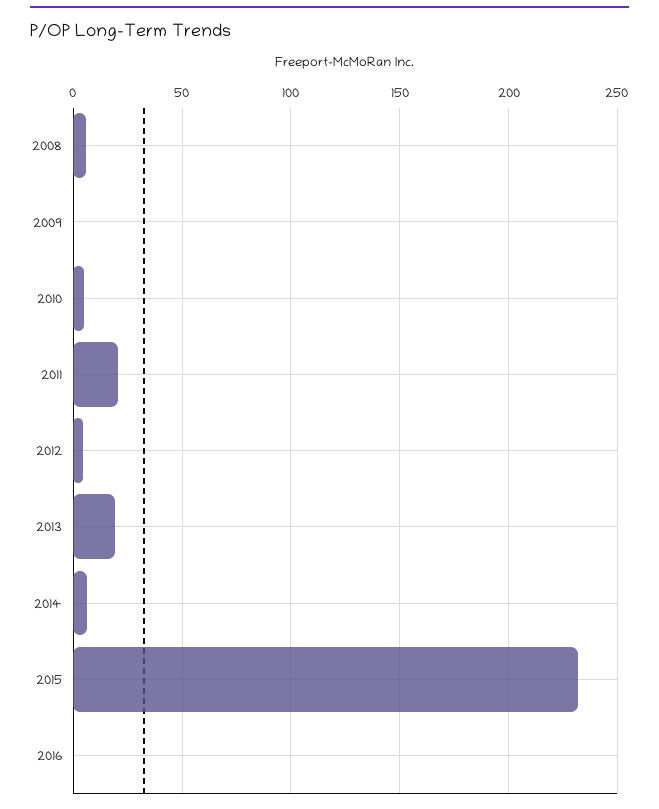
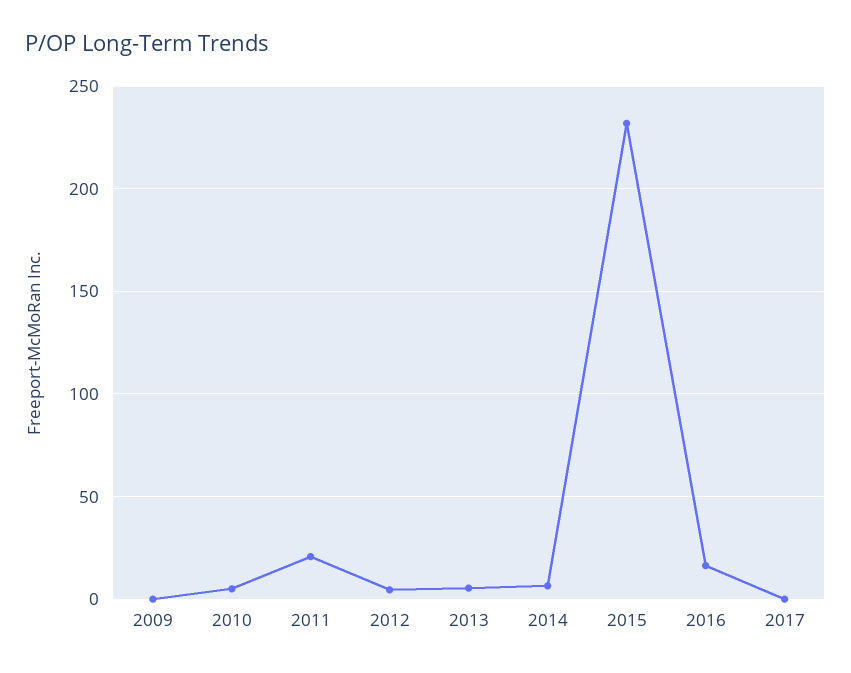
2008: 5 -> none
2013: 20 -> 5
2016: 0 -> 15
2017: none -> 0

